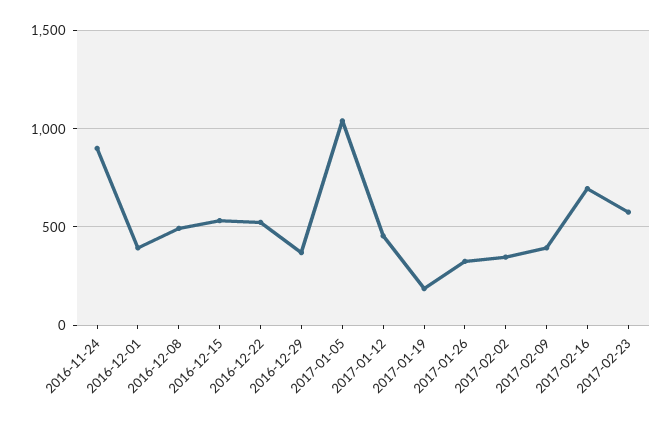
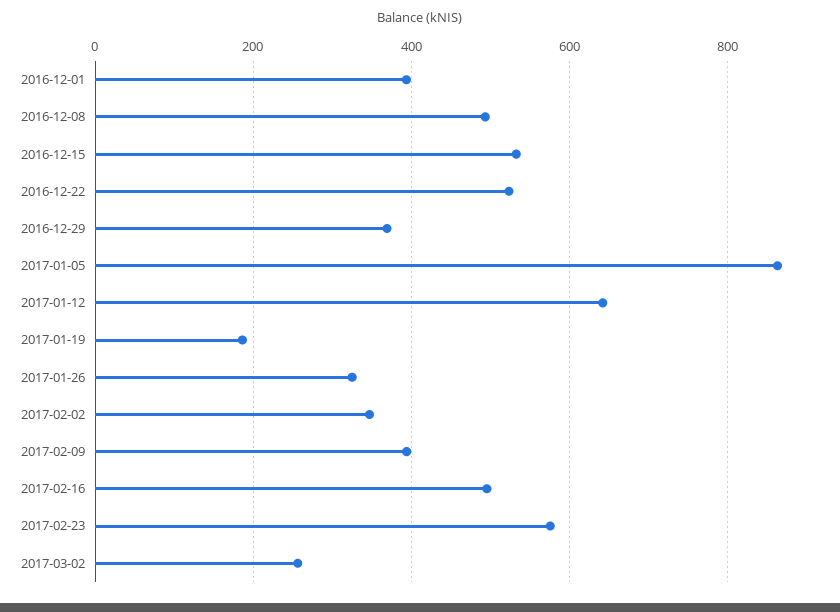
2016-11-24: 900 -> none
2017-01-05: 1050 -> 860
2017-01-12: 450 -> 640
2017-02-16: 700 -> 500
2017-03-02: none -> 260

